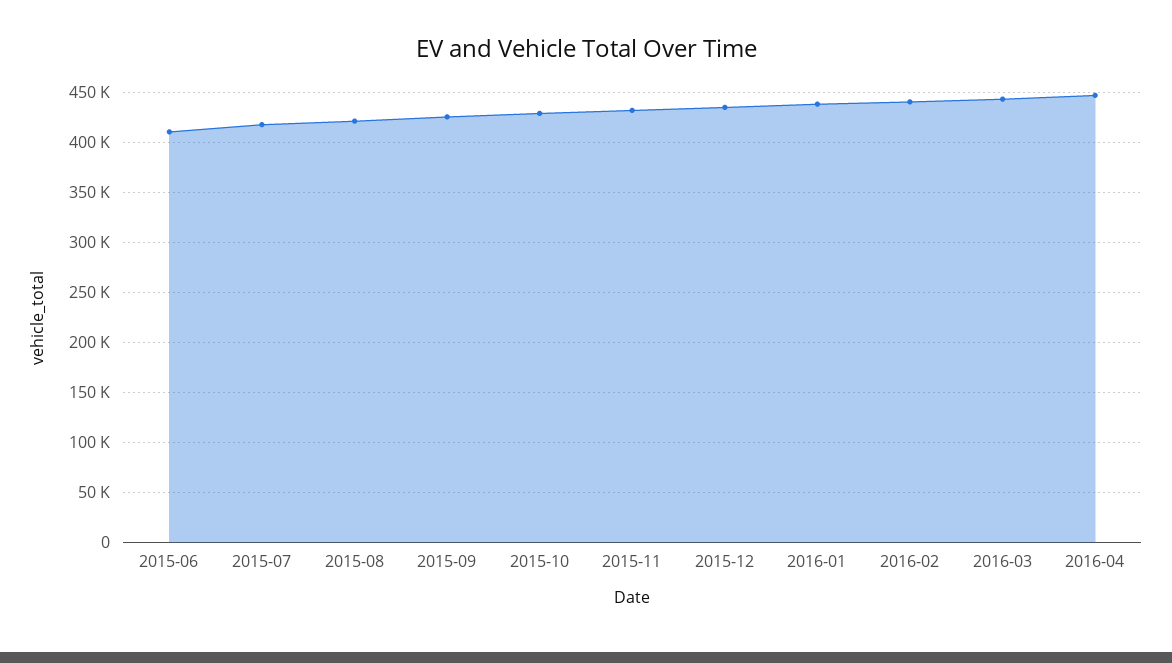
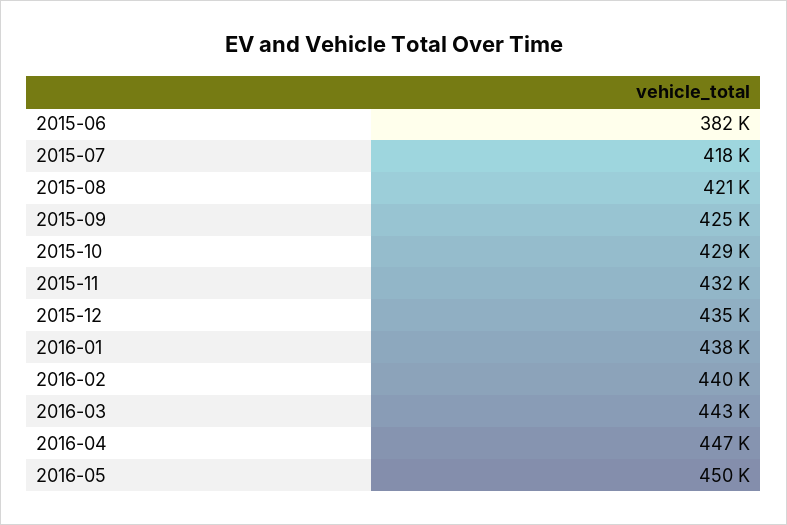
2015-06: 410000 -> 382000
2016-05: none -> 450000

